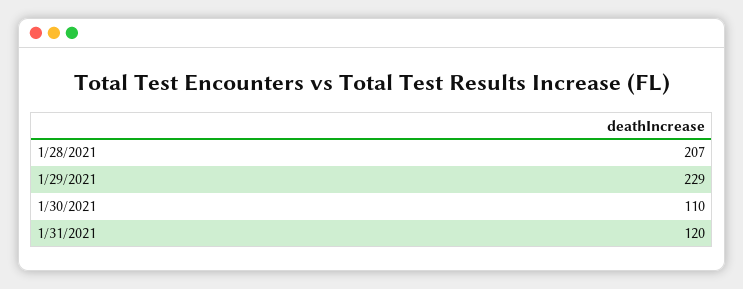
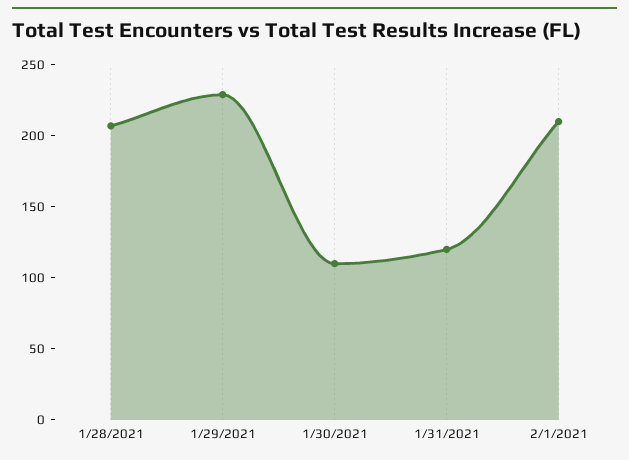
2/1/2021: none -> 210

